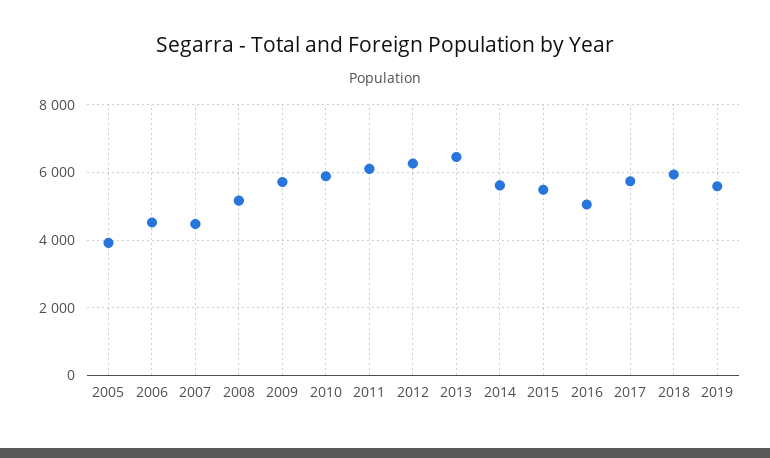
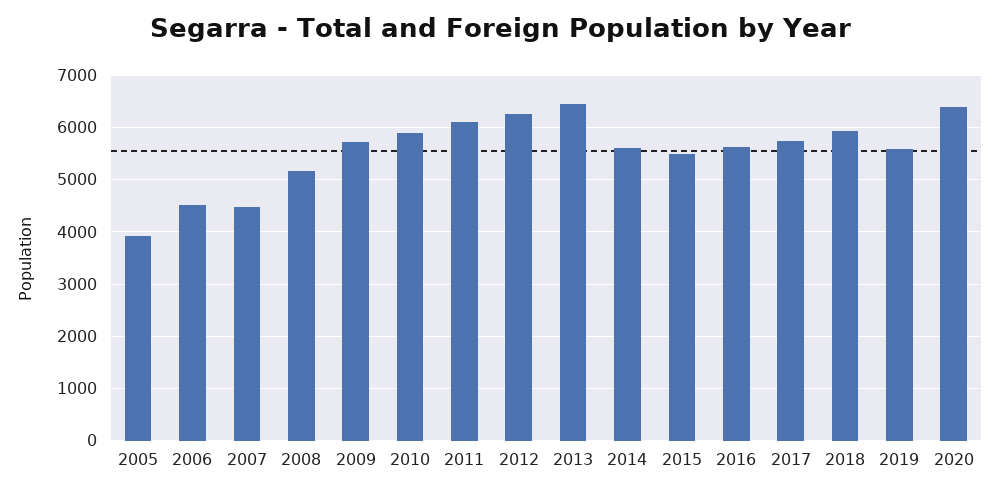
2016: 5000 -> 5600
2020: none -> 6400

